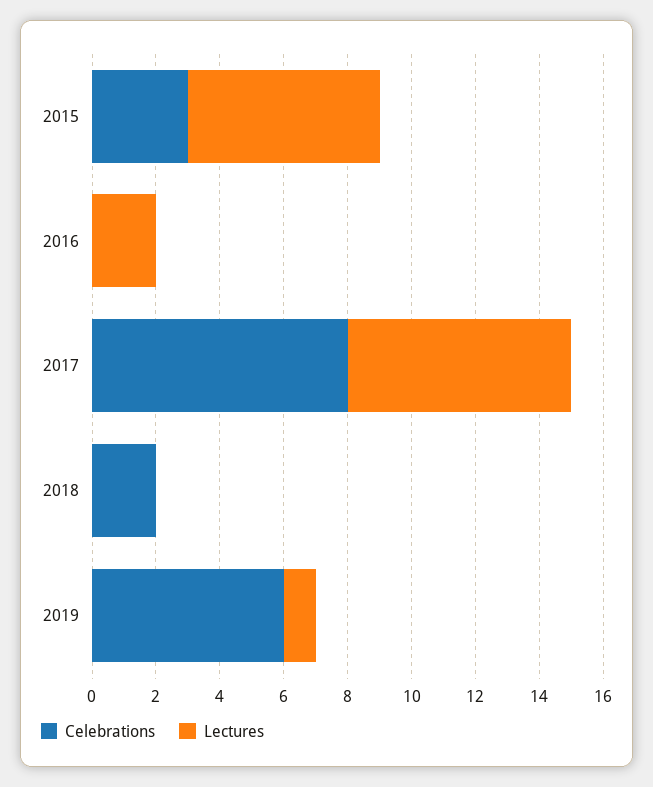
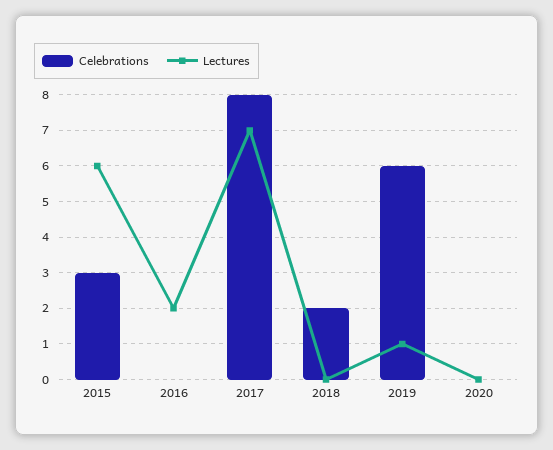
Celebrations, 2020: none -> 0
Lectures, 2020: none -> 0

